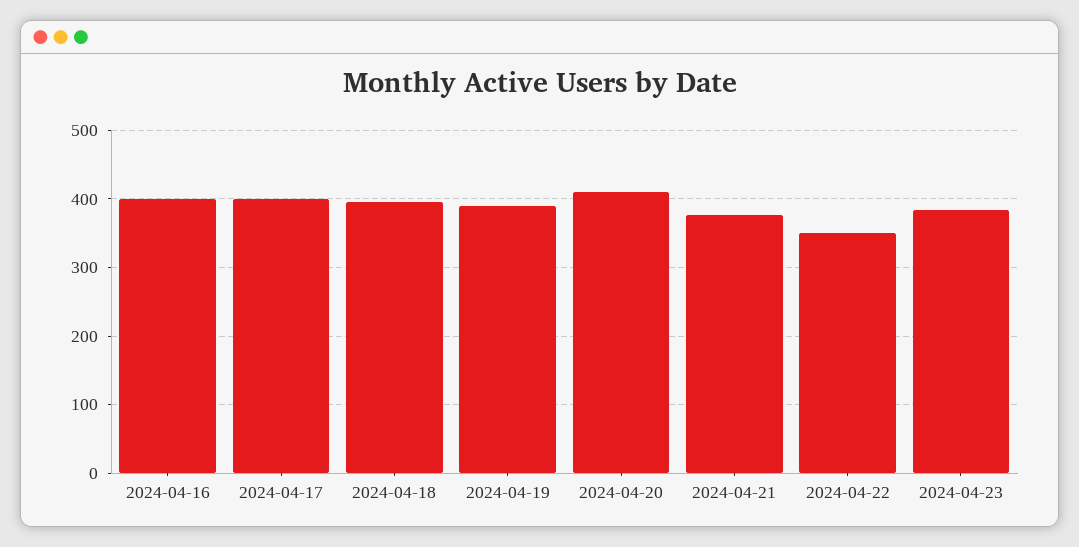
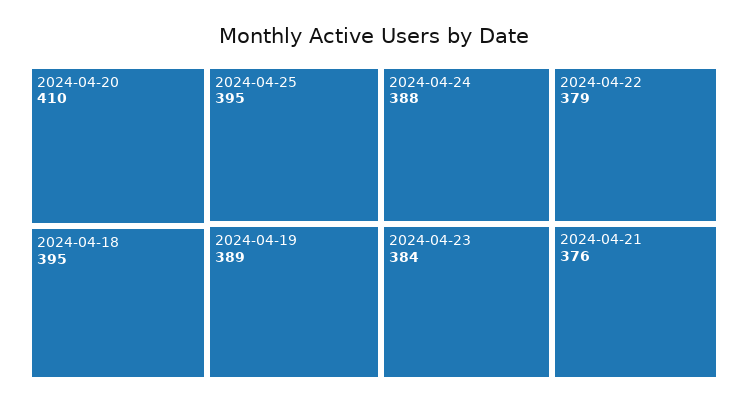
2024-04-16: 400 -> none
2024-04-17: 400 -> none
2024-04-22: 350 -> 379
2024-04-25: none -> 395
2024-04-24: none -> 388

